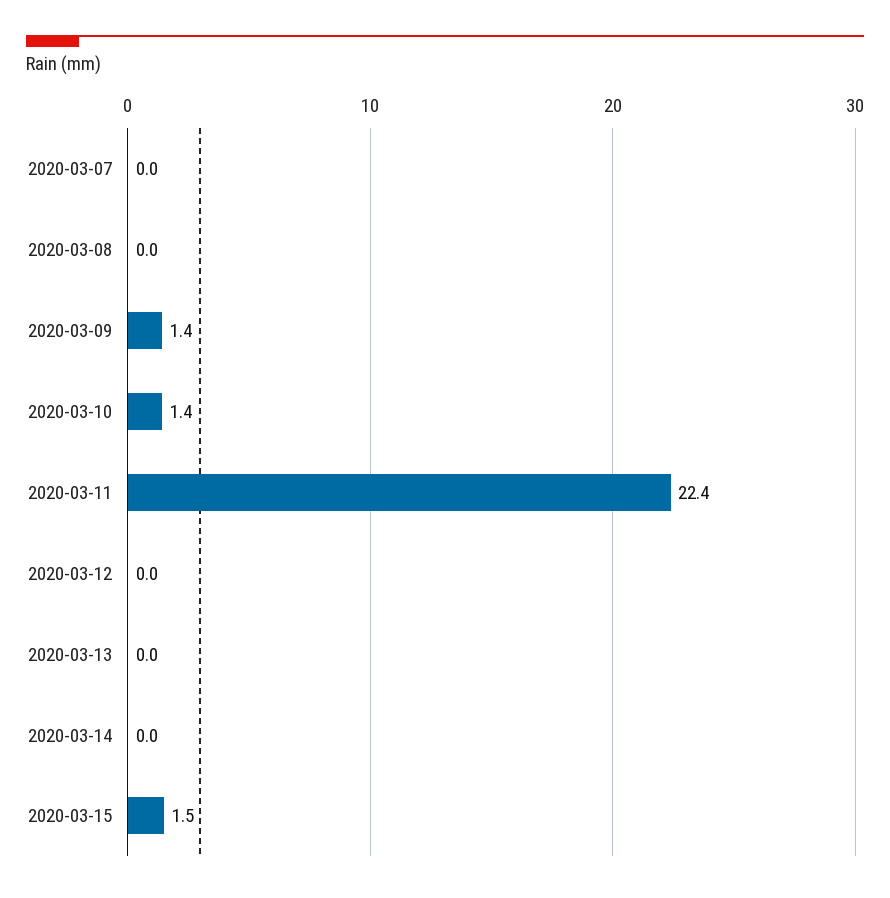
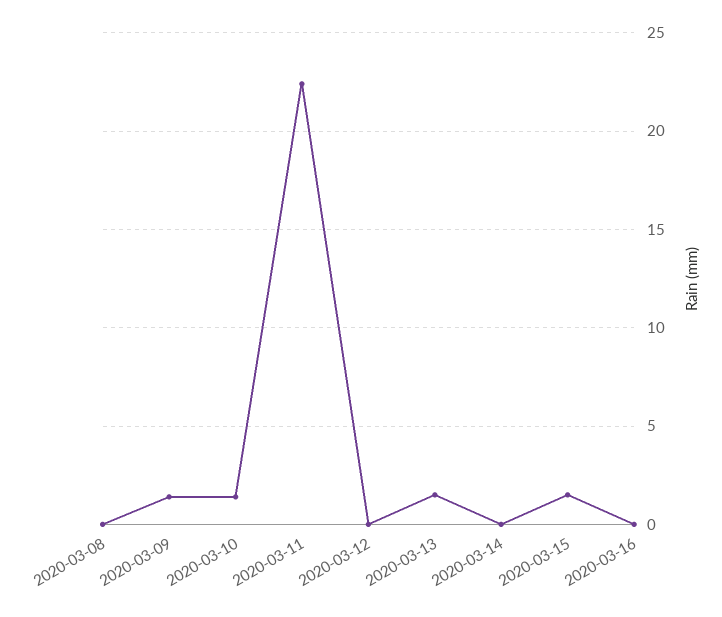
2020-03-07: 0 -> none
2020-03-13: 0 -> 1.5
2020-03-16: none -> 0

